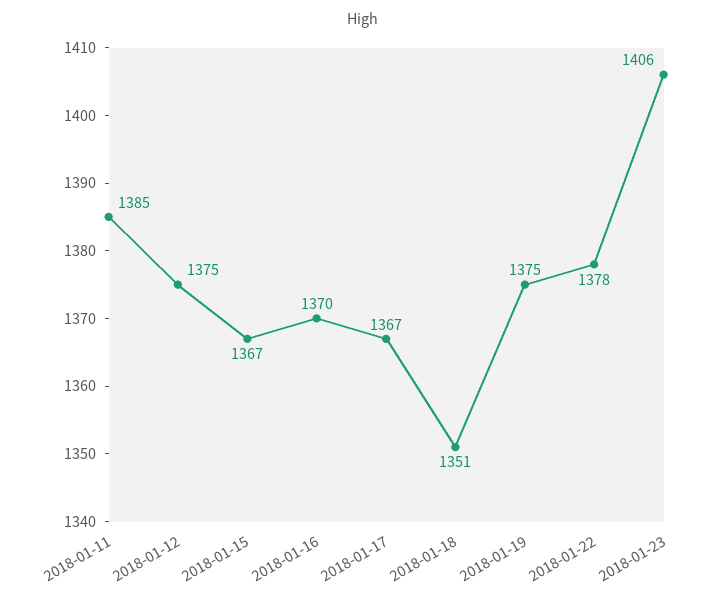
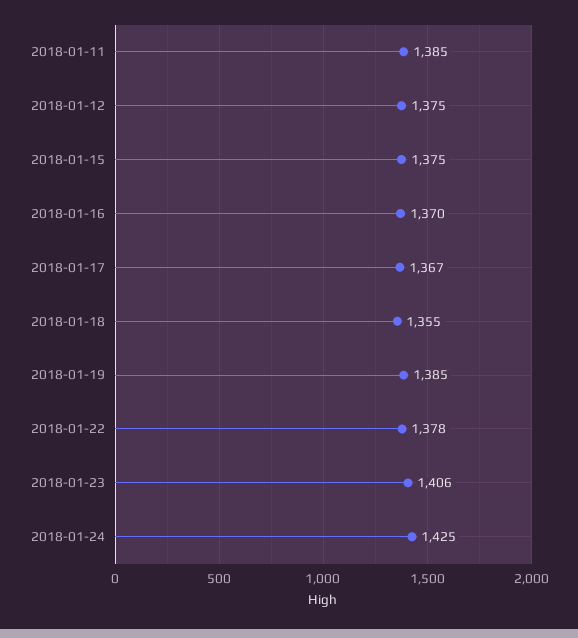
2018-01-15: 1367 -> 1375
2018-01-18: 1351 -> 1355
2018-01-19: 1375 -> 1385
2018-01-24: none -> 1425

